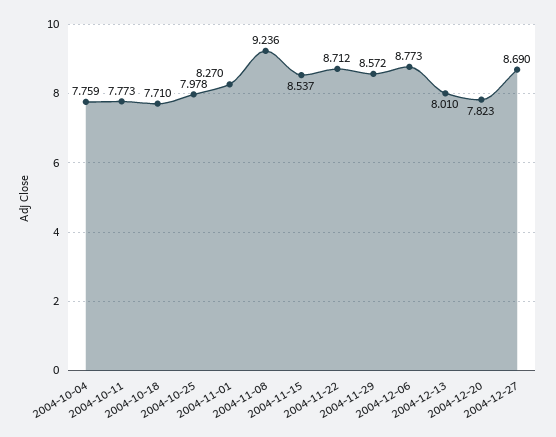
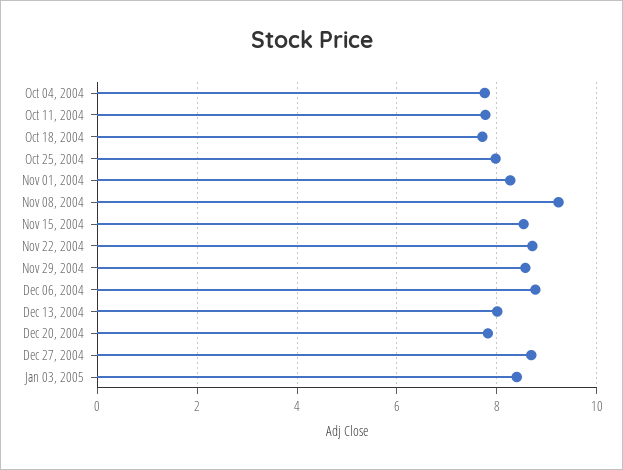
Jan 03, 2005: none -> 8.4

